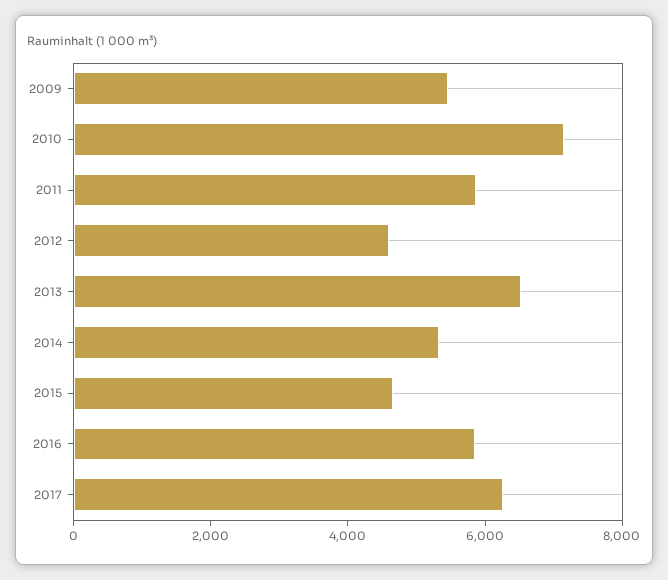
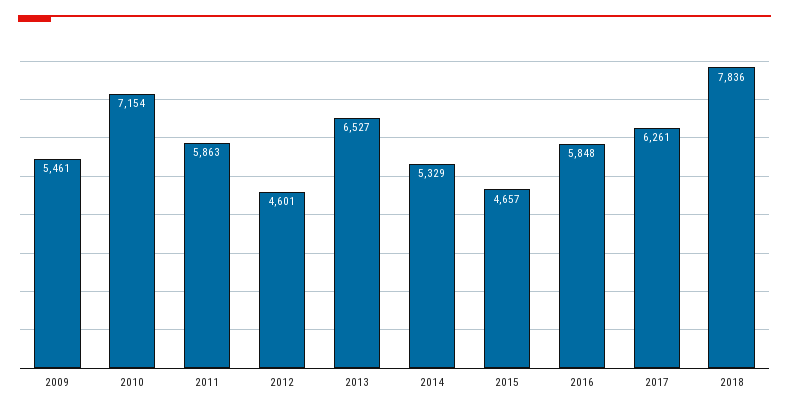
2018: none -> 7836

